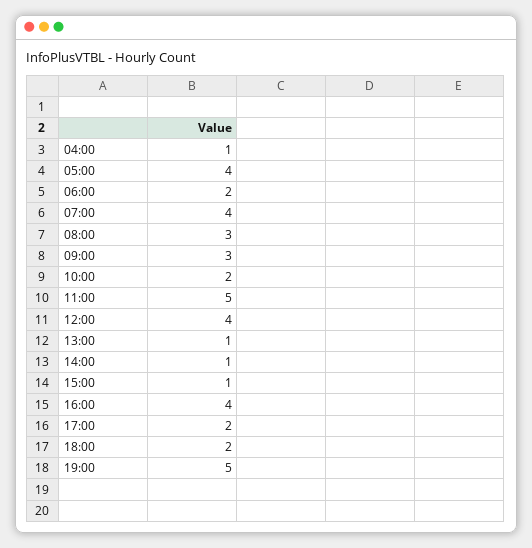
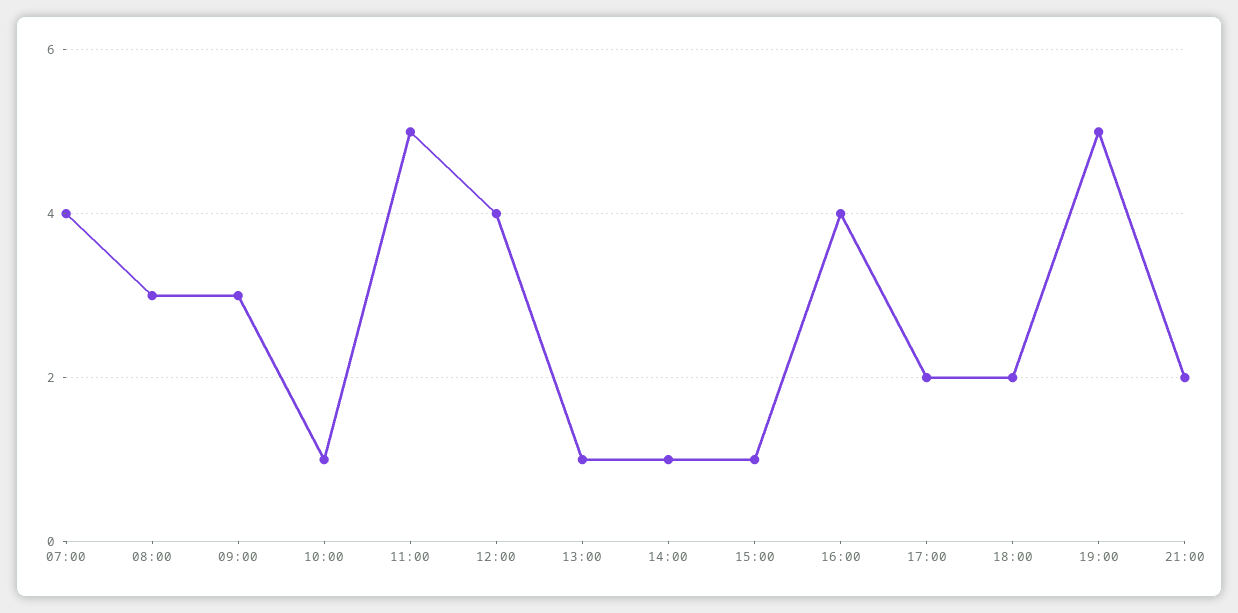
04:00: 1 -> none
05:00: 4 -> none
06:00: 2 -> none
10:00: 2 -> 1
21:00: none -> 2

